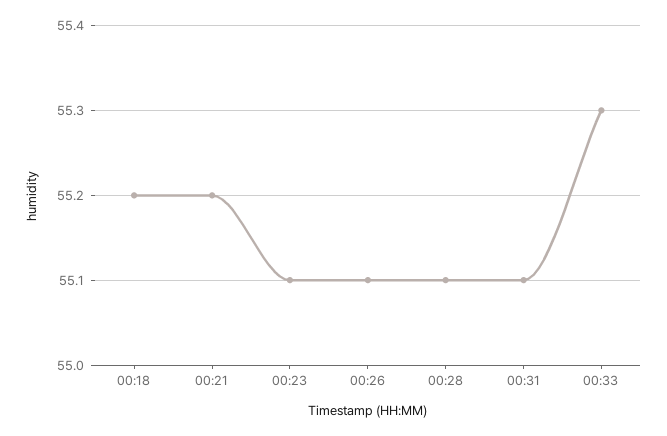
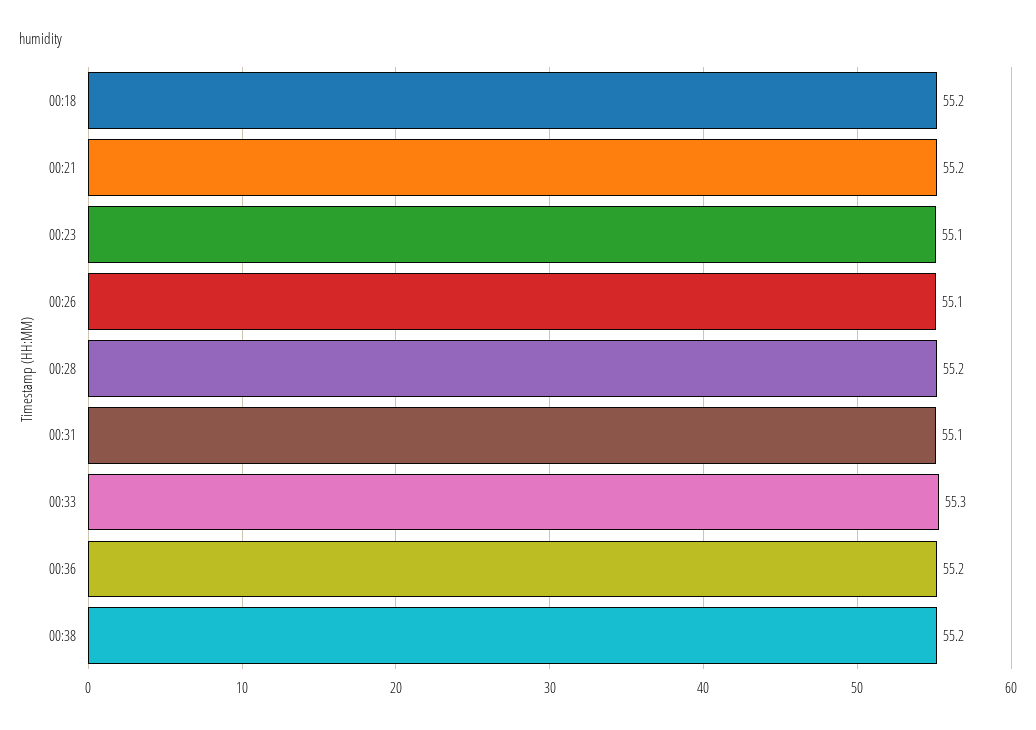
00:28: 55.1 -> 55.2
00:36: none -> 55.2
00:38: none -> 55.2

